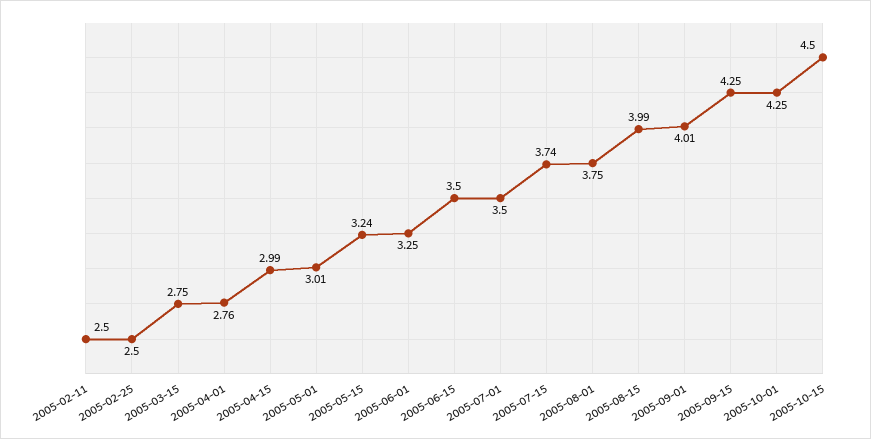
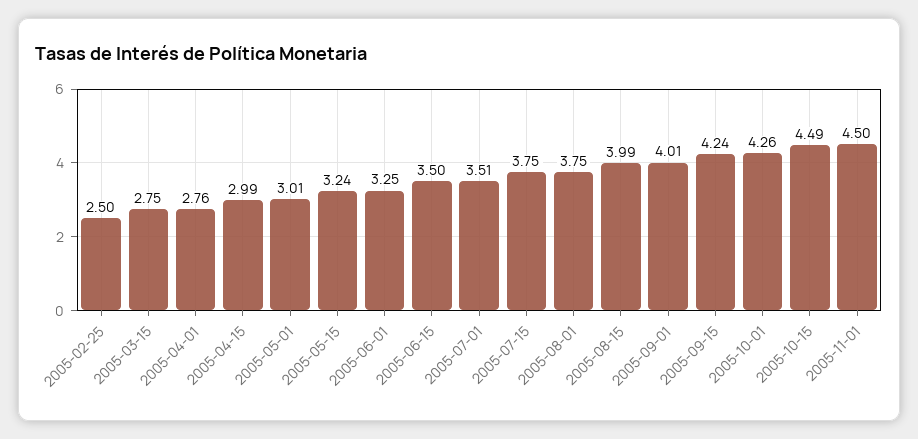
2005-02-11: 2.5 -> none
2005-07-01: 3.5 -> 3.51
2005-07-15: 3.74 -> 3.75
2005-09-15: 4.25 -> 4.24
2005-10-01: 4.25 -> 4.26
2005-10-15: 4.5 -> 4.49
2005-11-01: none -> 4.5

